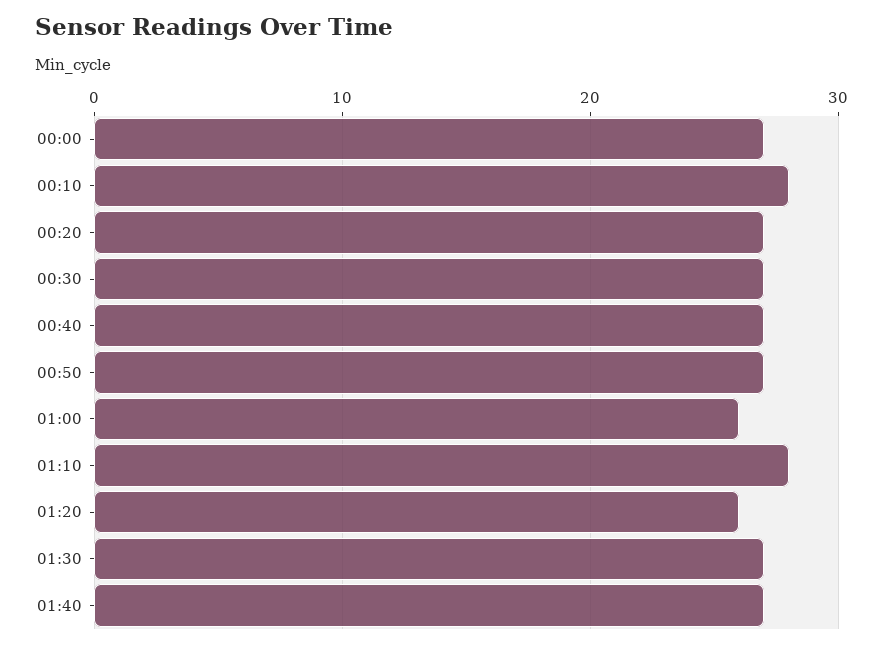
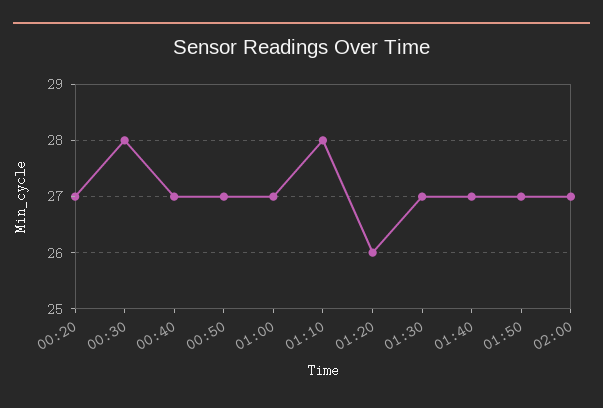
00:00: 27 -> none
00:10: 28 -> none
00:30: 27 -> 28
01:00: 26 -> 27
01:50: none -> 27
02:00: none -> 27

